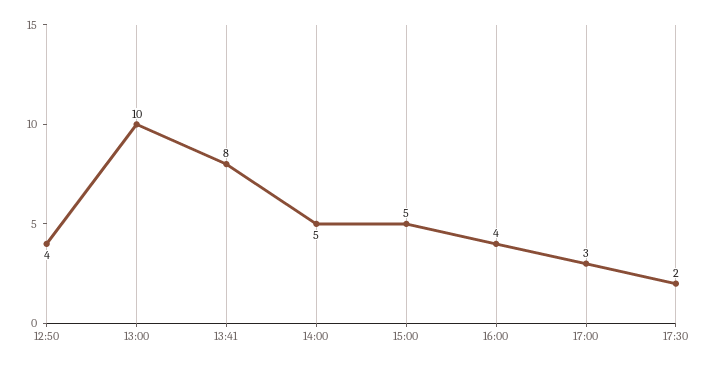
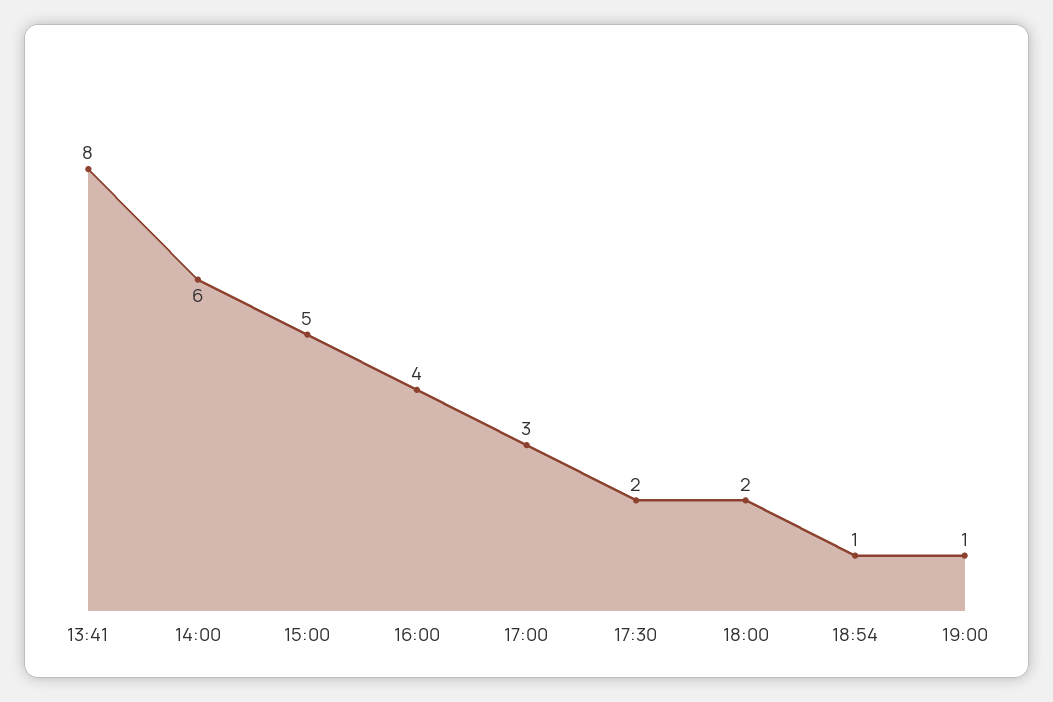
12:50: 4 -> none
13:00: 10 -> none
14:00: 5 -> 6
18:00: none -> 2
18:54: none -> 1
19:00: none -> 1

